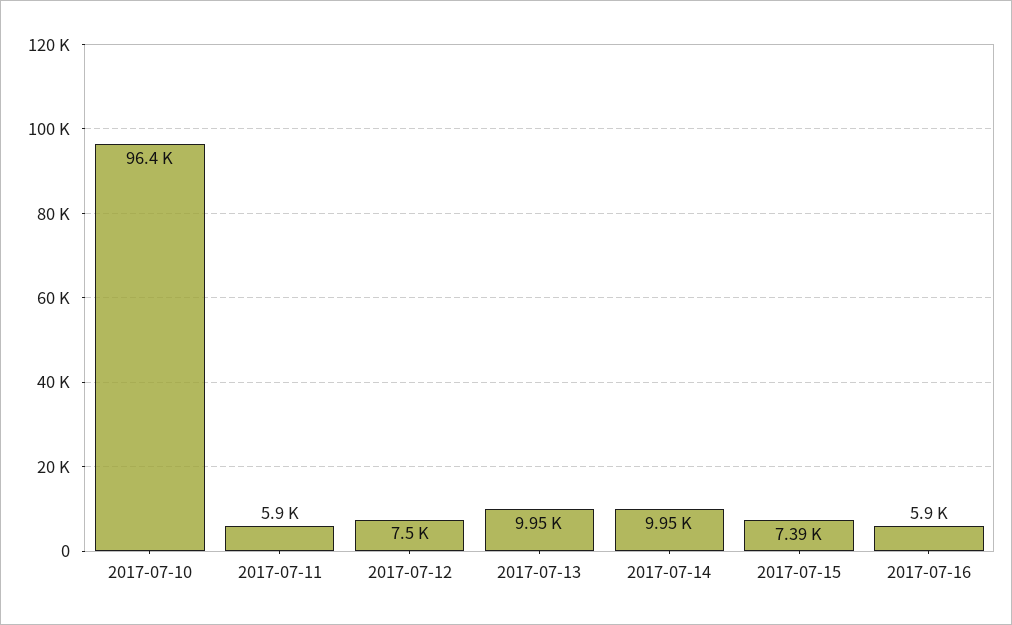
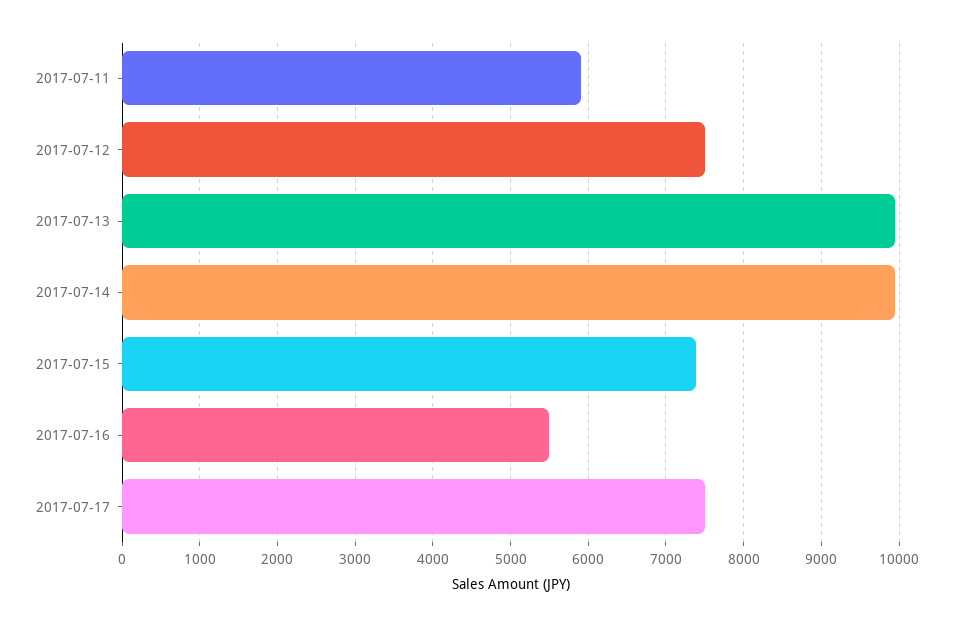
2017-07-10: 96400 -> none
2017-07-16: 5900 -> 5500
2017-07-17: none -> 7500

